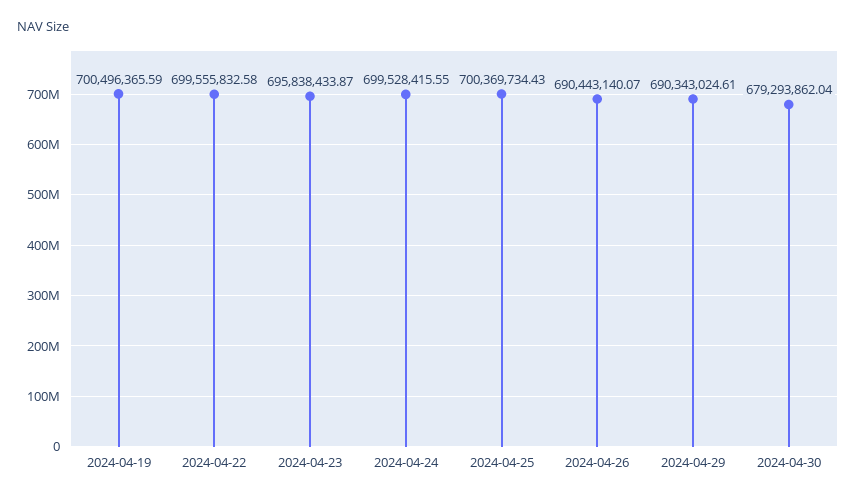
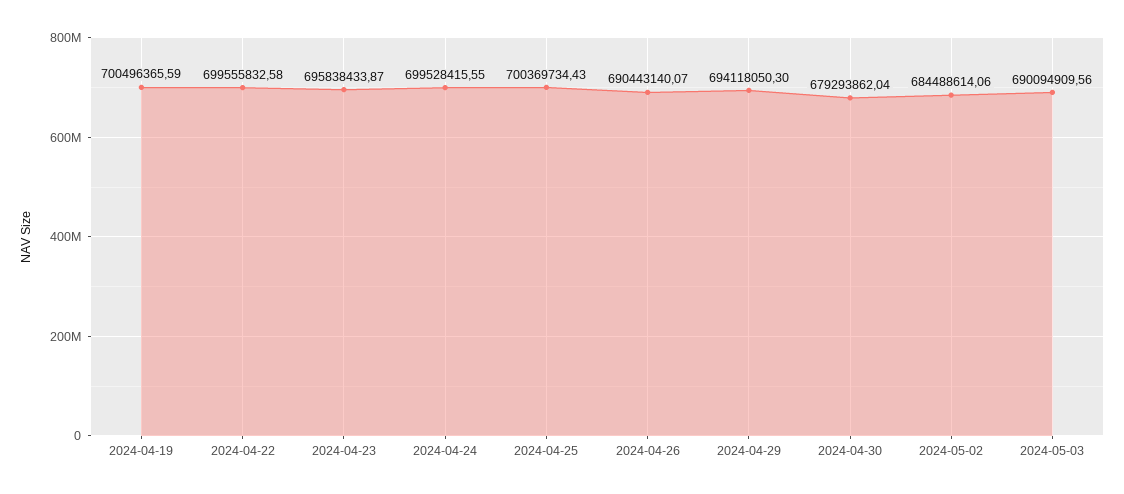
2024-04-29: 690343024.61 -> 694118050.3
2024-05-02: none -> 684488614.06
2024-05-03: none -> 690094909.56

